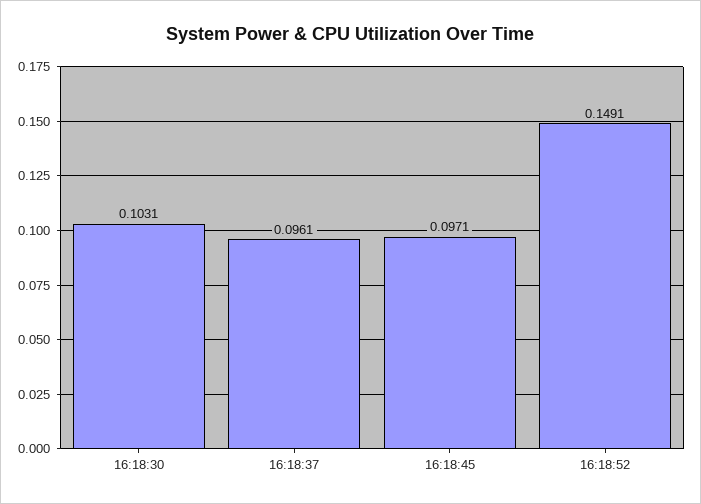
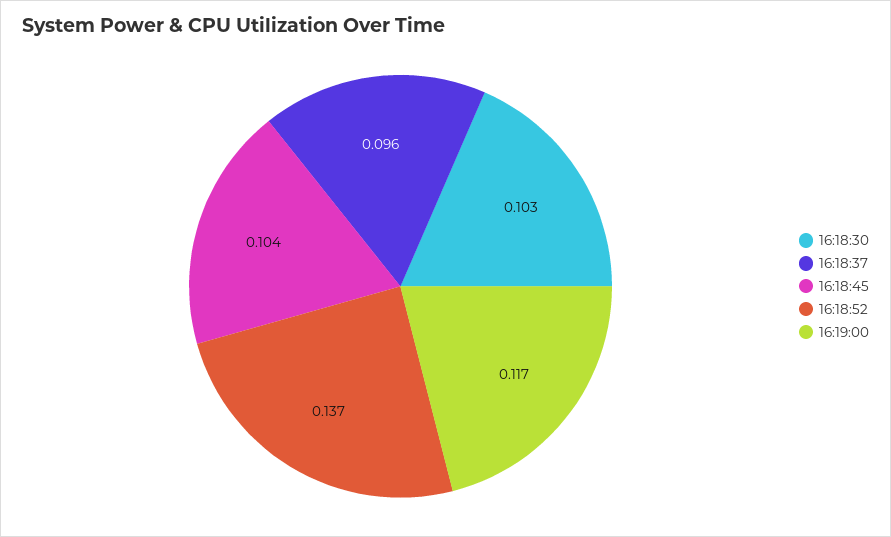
16:18:45: 0.0971 -> 0.104
16:18:52: 0.1491 -> 0.137
16:19:00: none -> 0.117

